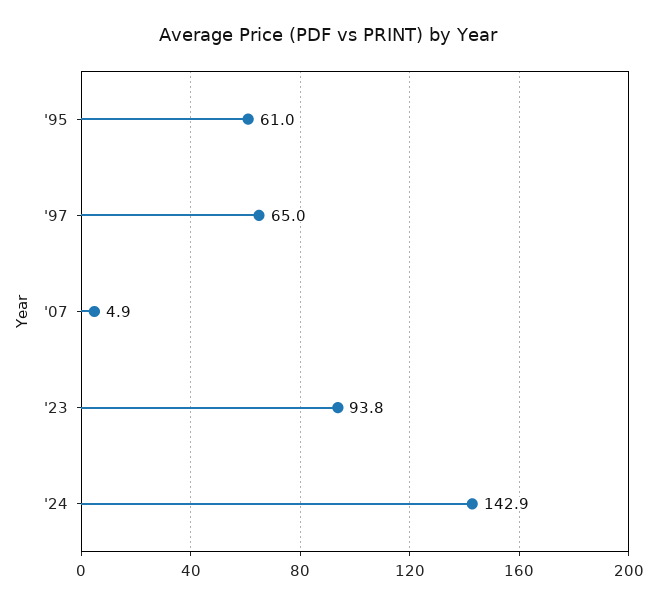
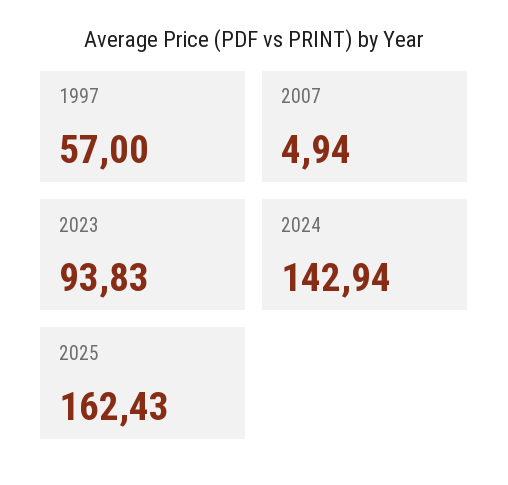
'95: 61 -> none
'97: 65 -> 57
2025: none -> 162.43

